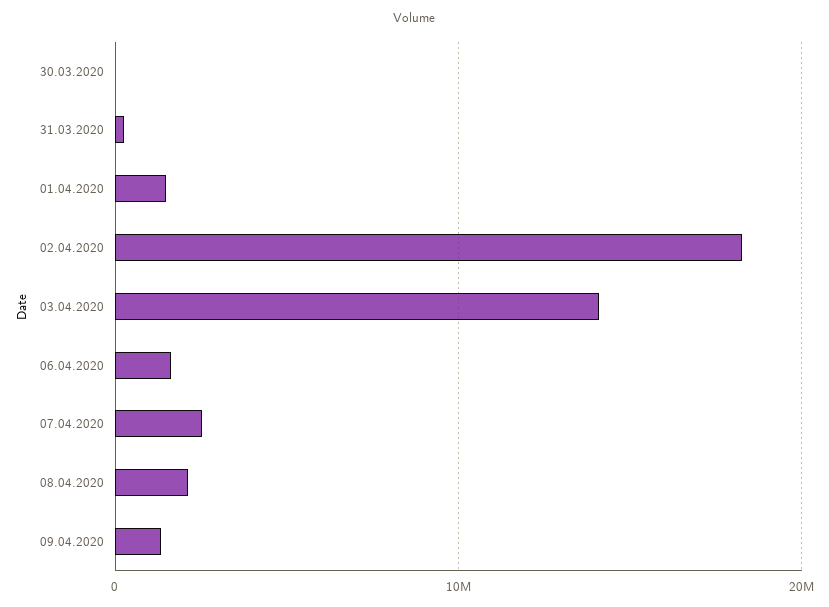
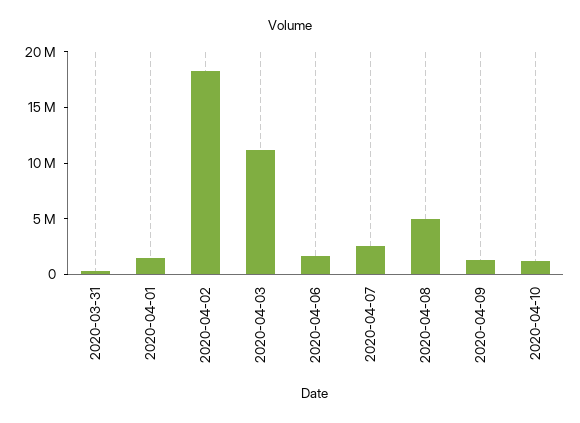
30.03.2020: 0 -> none
03.04.2020: 14000000 -> 11000000
08.04.2020: 2000000 -> 5000000
2020-04-10: none -> 1000000

